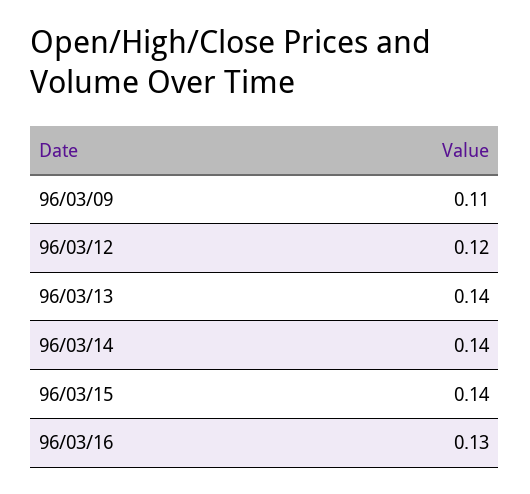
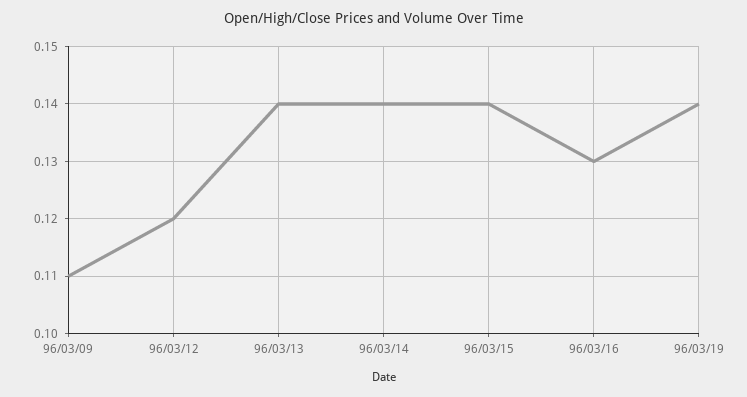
96/03/19: none -> 0.14

